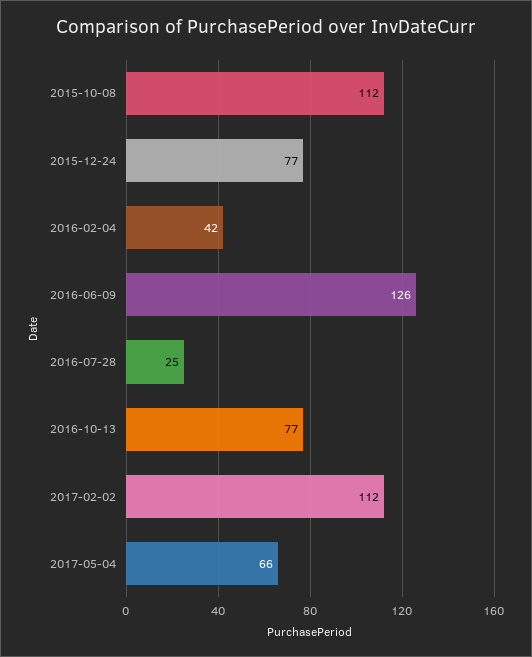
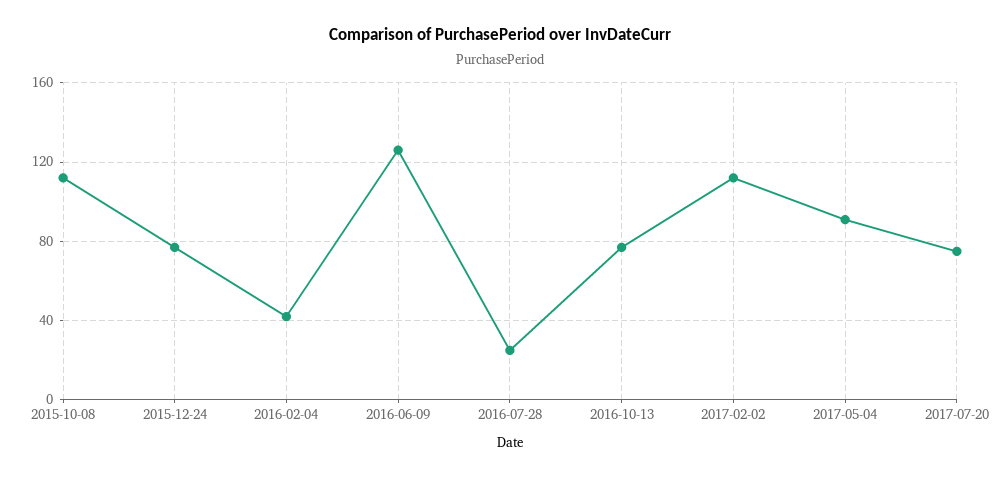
2017-05-04: 66 -> 90
2017-07-20: none -> 75

